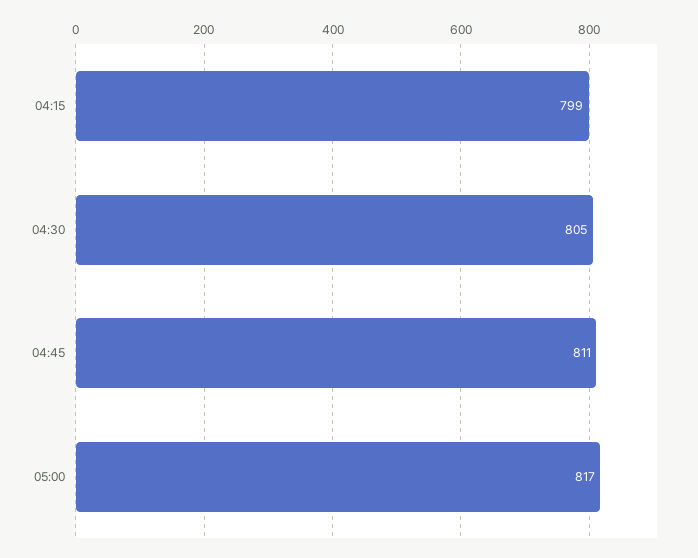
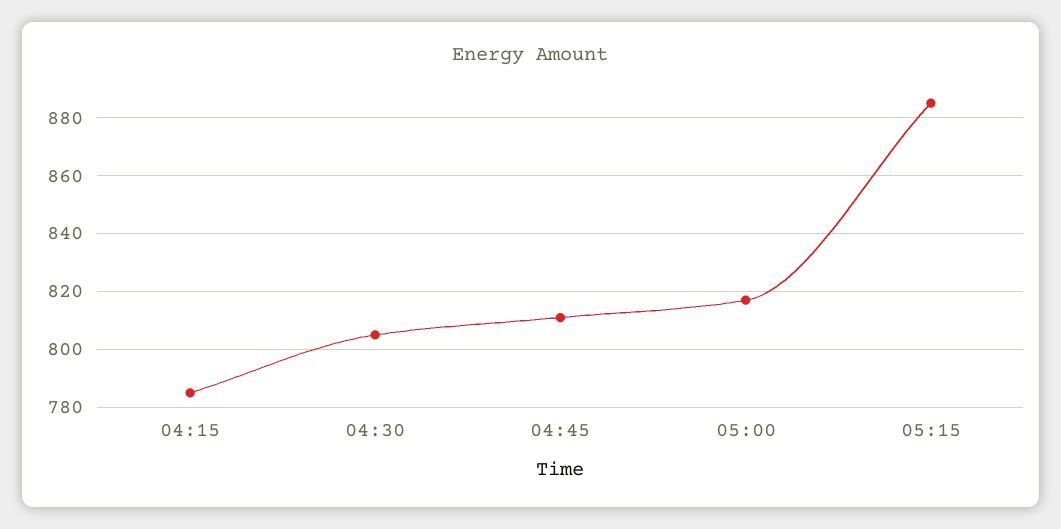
04:15: 799 -> 785
05:15: none -> 885

